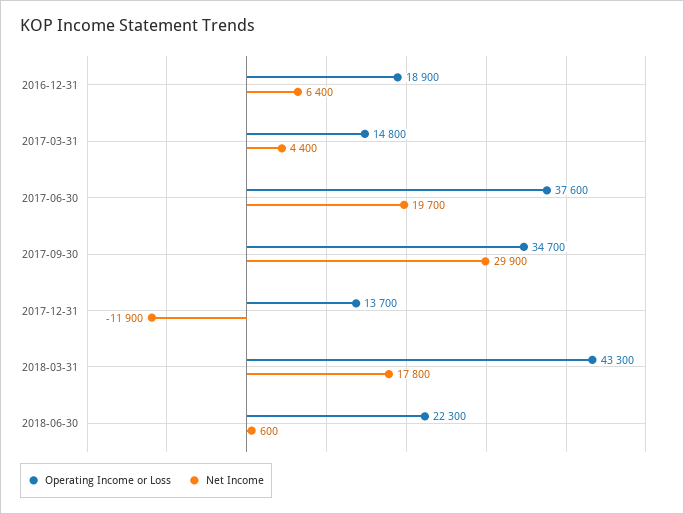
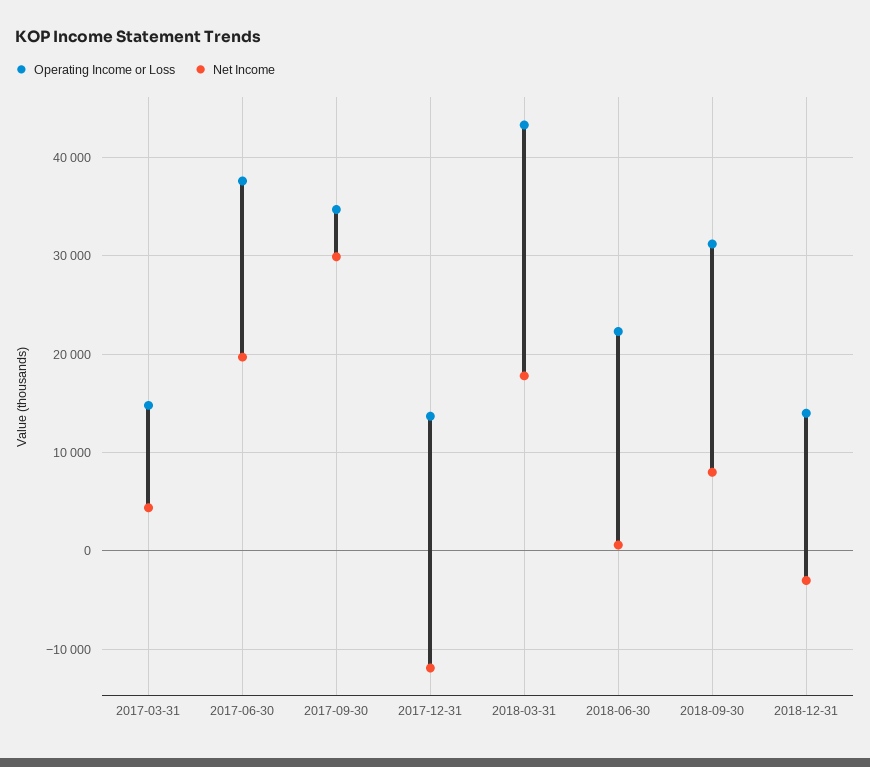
Operating Income or Loss, 2016-12-31: 18900 -> none
Net Income, 2016-12-31: 6400 -> none
Operating Income or Loss, 2018-09-30: none -> 31000
Net Income, 2018-09-30: none -> 8000
Operating Income or Loss, 2018-12-31: none -> 14000
Net Income, 2018-12-31: none -> -3000

